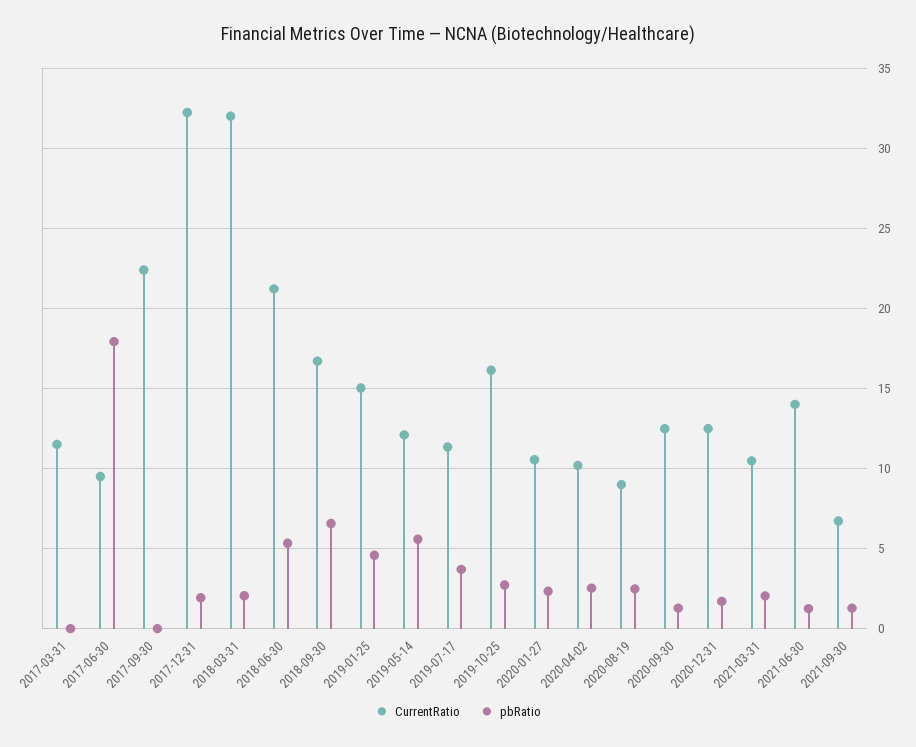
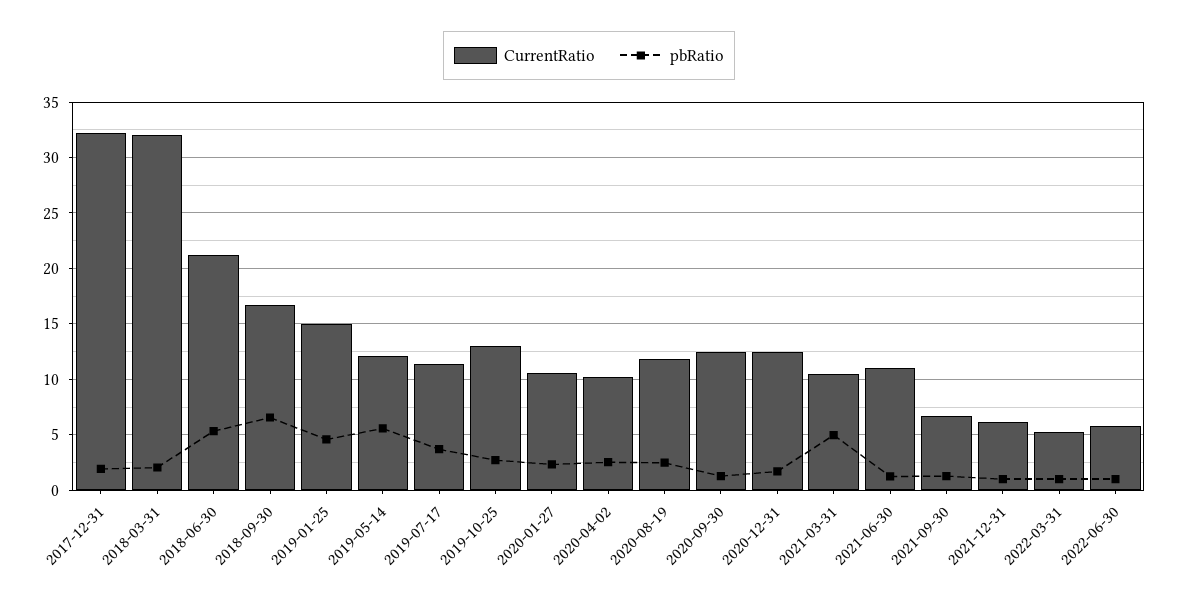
CurrentRatio, 2017-03-31: 11.5 -> none
pbRatio, 2017-03-31: 0 -> none
CurrentRatio, 2017-06-30: 9.5 -> none
pbRatio, 2017-06-30: 18 -> none
CurrentRatio, 2017-09-30: 22.5 -> none
pbRatio, 2017-09-30: 0 -> none
CurrentRatio, 2019-10-25: 16 -> 13
CurrentRatio, 2020-08-19: 9 -> 12
pbRatio, 2021-03-31: 2 -> 5
CurrentRatio, 2021-06-30: 14 -> 11
CurrentRatio, 2021-12-31: none -> 6
pbRatio, 2021-12-31: none -> 1
CurrentRatio, 2022-03-31: none -> 5
pbRatio, 2022-03-31: none -> 1
CurrentRatio, 2022-06-30: none -> 6
pbRatio, 2022-06-30: none -> 1

